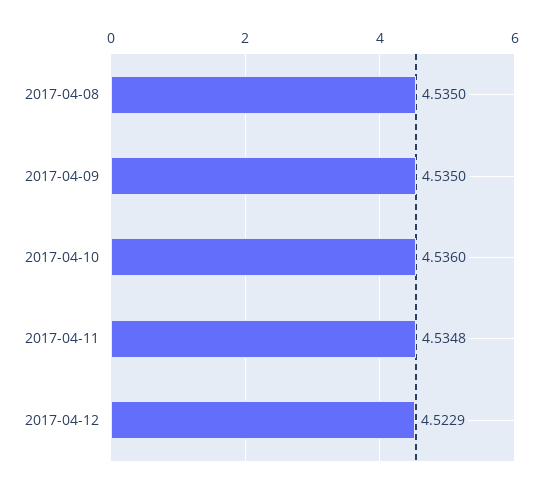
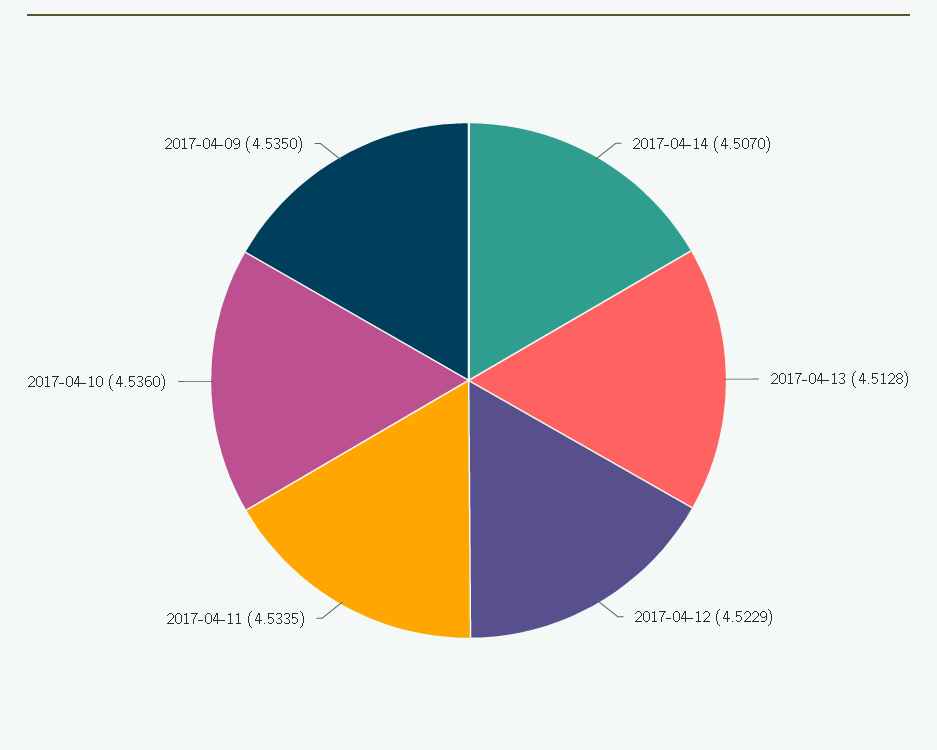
2017-04-08: 4.535 -> none
2017-04-11: 4.5348 -> 4.5335
2017-04-14: none -> 4.507
2017-04-13: none -> 4.5128

